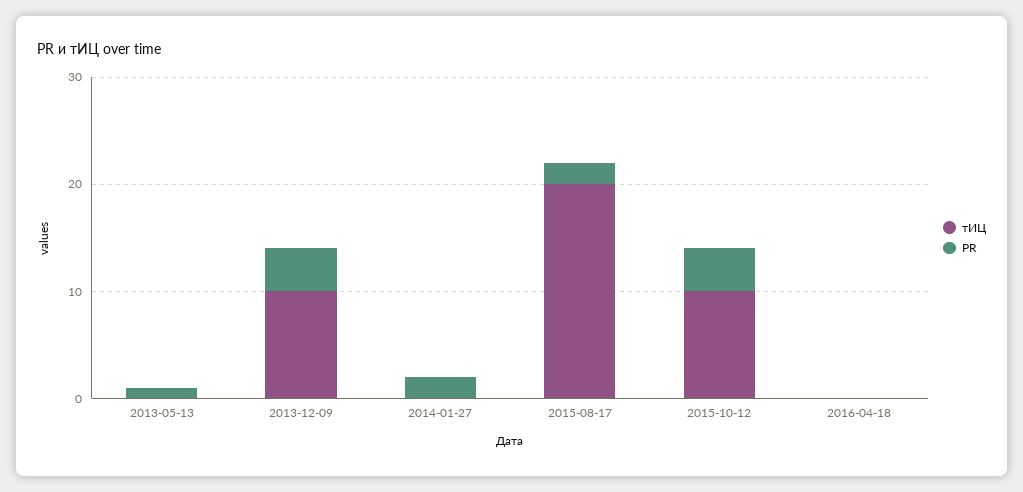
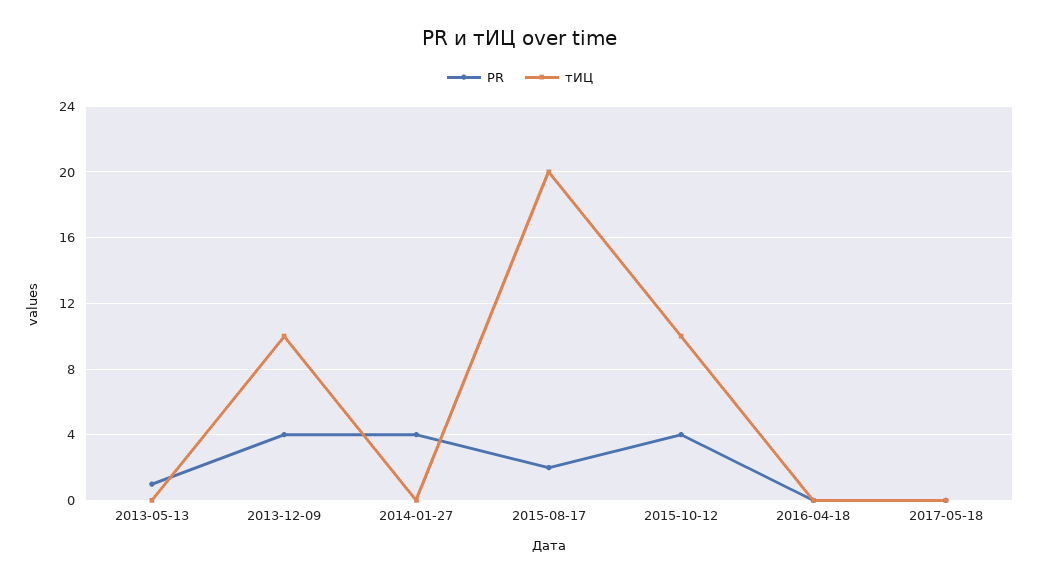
PR, 2014-01-27: 2 -> 4
PR, 2017-05-18: none -> 0
тИЦ, 2017-05-18: none -> 0

